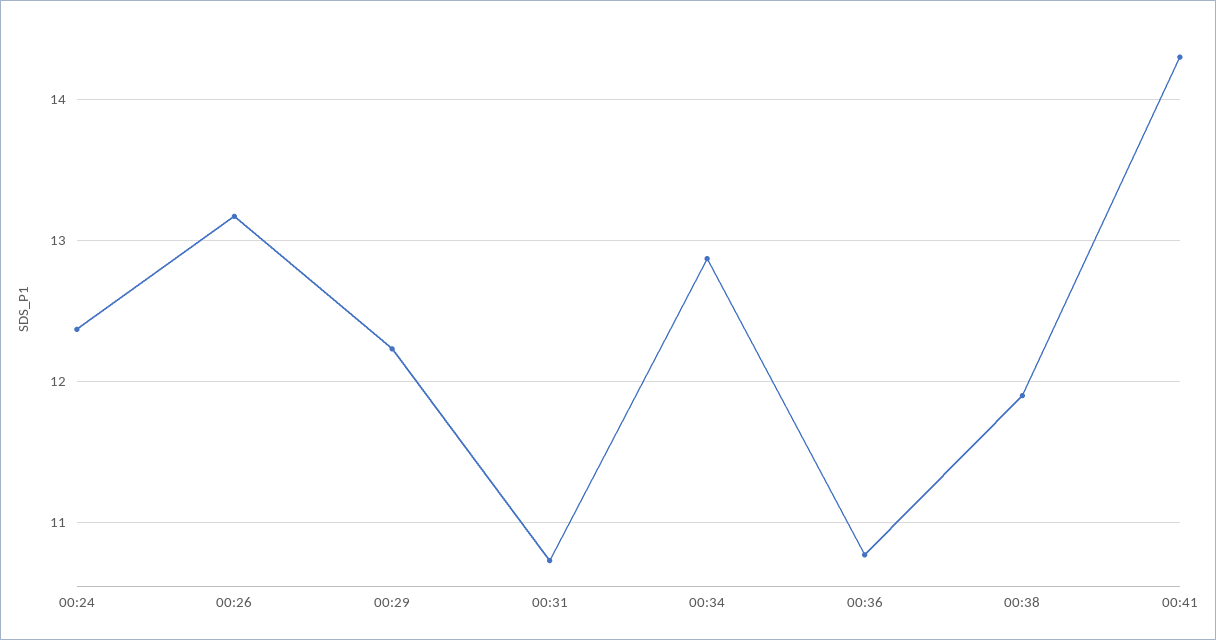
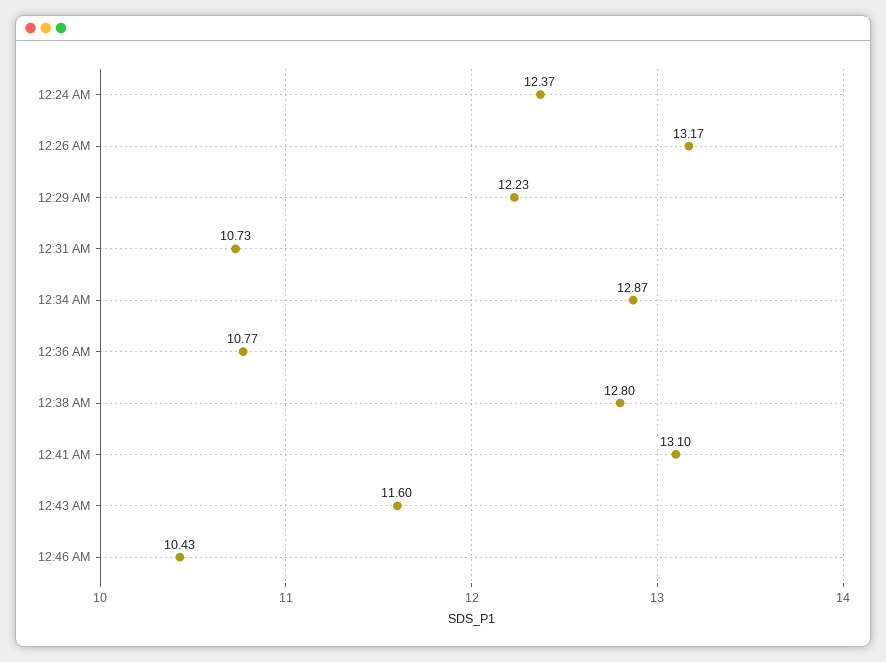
00:38: 11.9 -> 12.8
00:41: 14.3 -> 13.1
12:43 AM: none -> 11.6
12:46 AM: none -> 10.43

